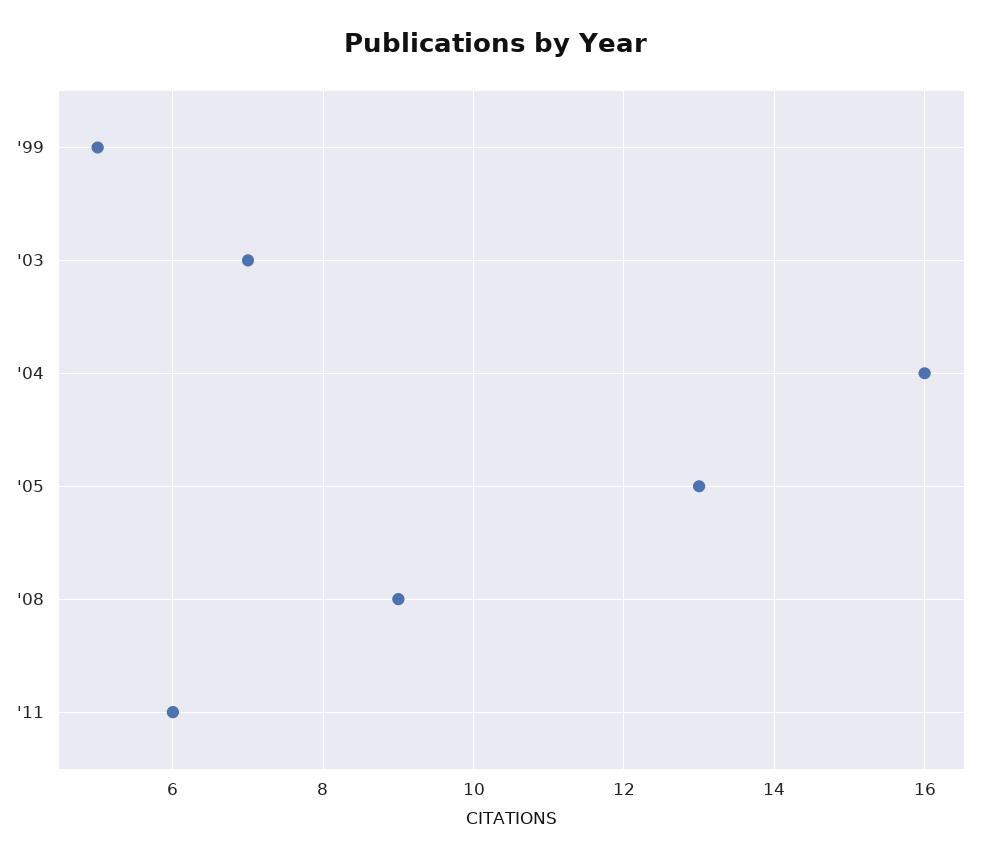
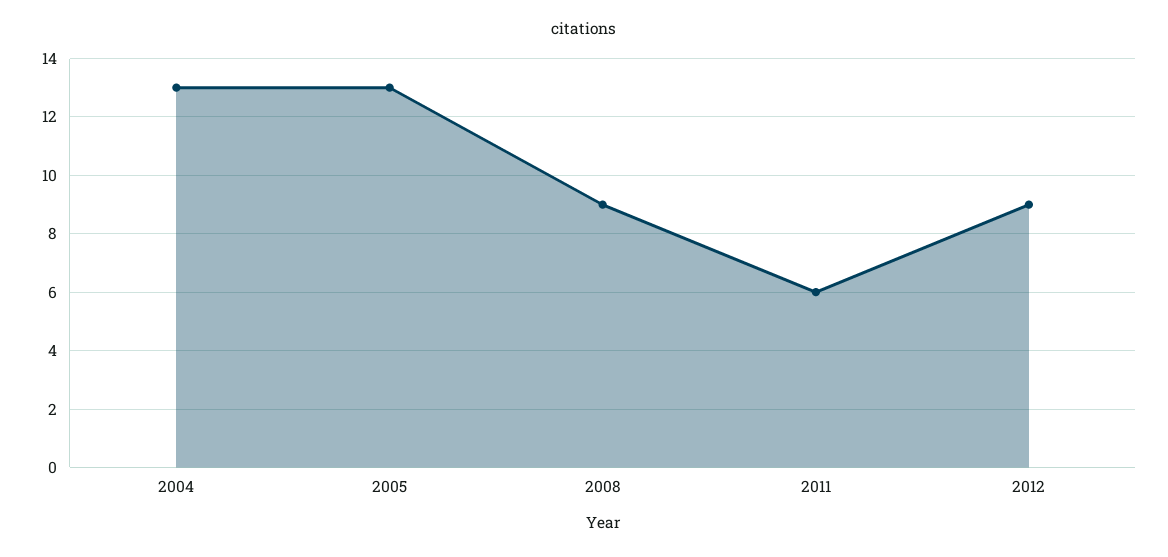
'99: 5 -> none
'03: 7 -> none
'04: 16 -> 13
2012: none -> 9

